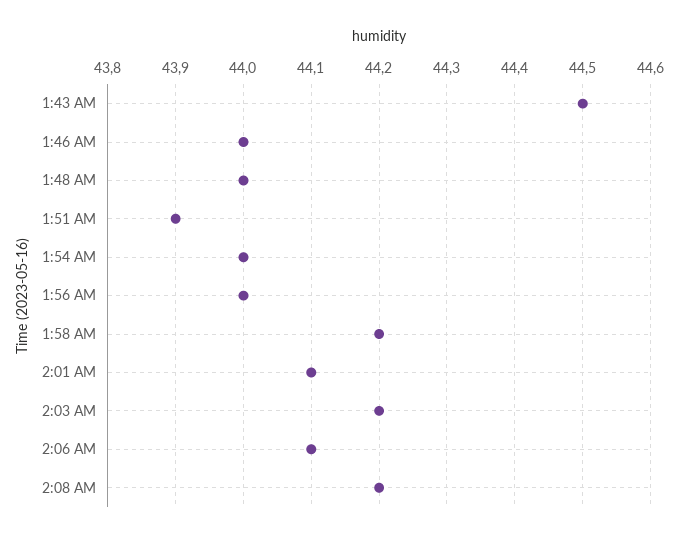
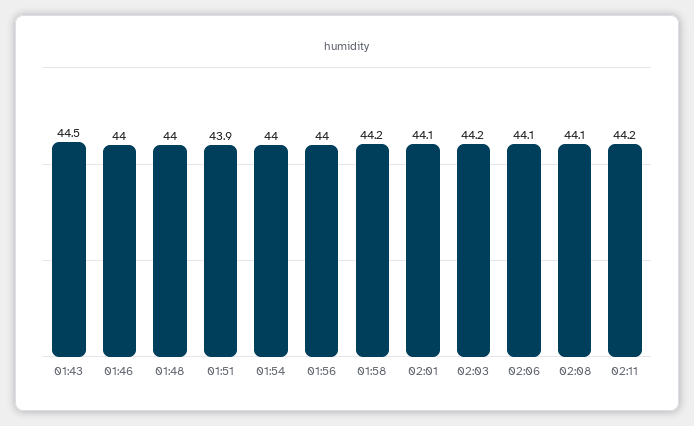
2:08 AM: 44.2 -> 44.1
02:11: none -> 44.2

